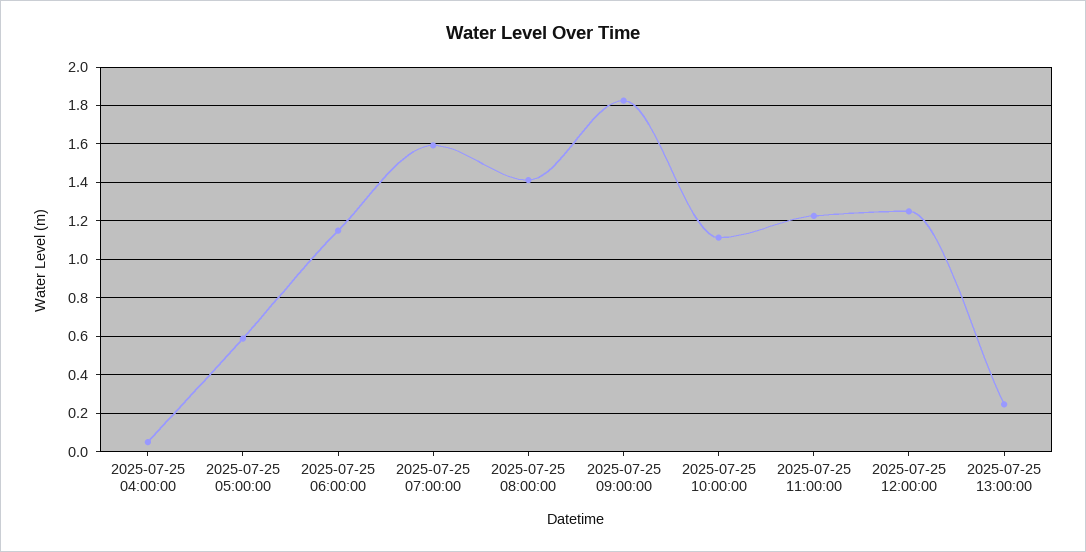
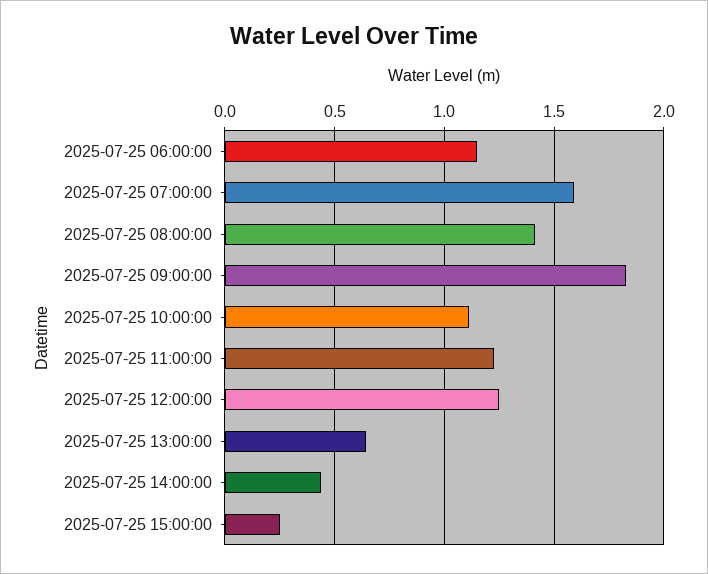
2025-07-25 04:00:00: 0.05 -> none
2025-07-25 05:00:00: 0.6 -> none
2025-07-25 13:00:00: 0.25 -> 0.65
2025-07-25 14:00:00: none -> 0.45
2025-07-25 15:00:00: none -> 0.25

